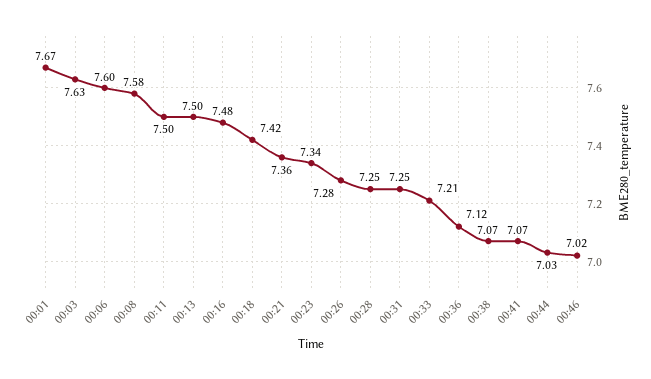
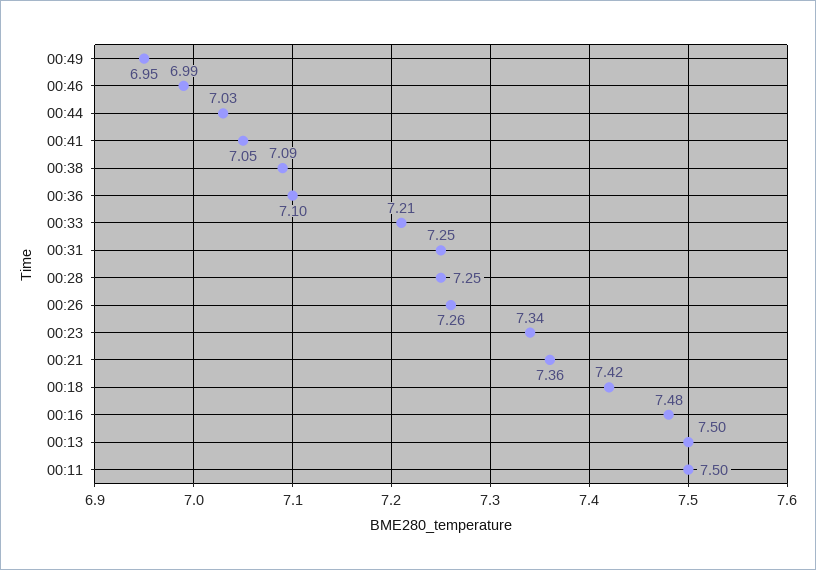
00:01: 7.67 -> none
00:03: 7.63 -> none
00:06: 7.6 -> none
00:08: 7.58 -> none
00:26: 7.28 -> 7.26
00:36: 7.12 -> 7.1
00:38: 7.07 -> 7.09
00:41: 7.07 -> 7.05
00:46: 7.02 -> 6.99
00:49: none -> 6.95

